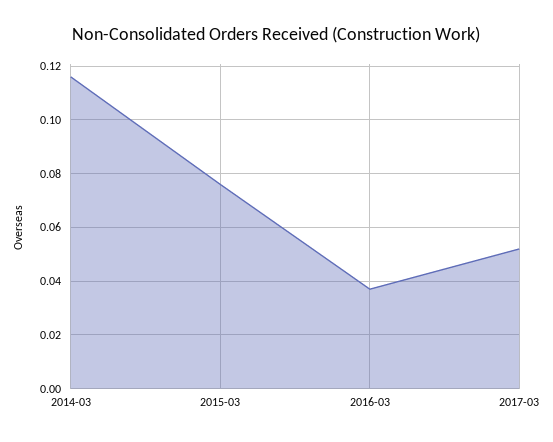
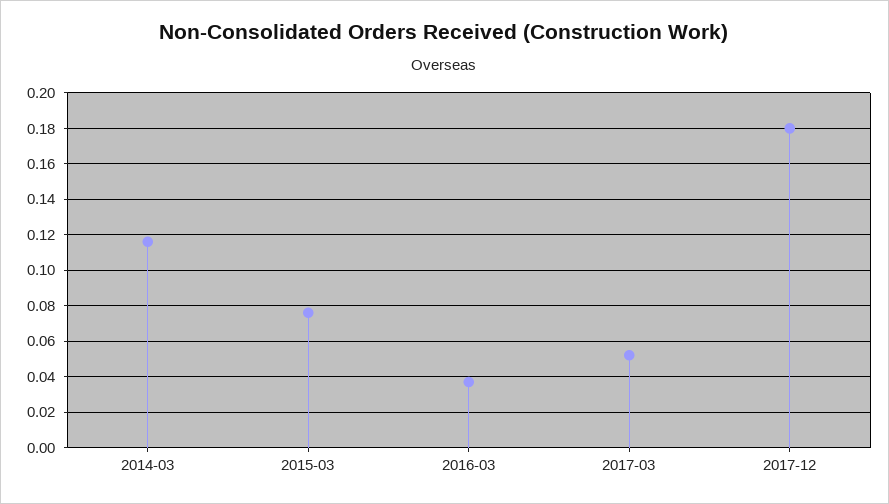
2017-12: none -> 0.18

